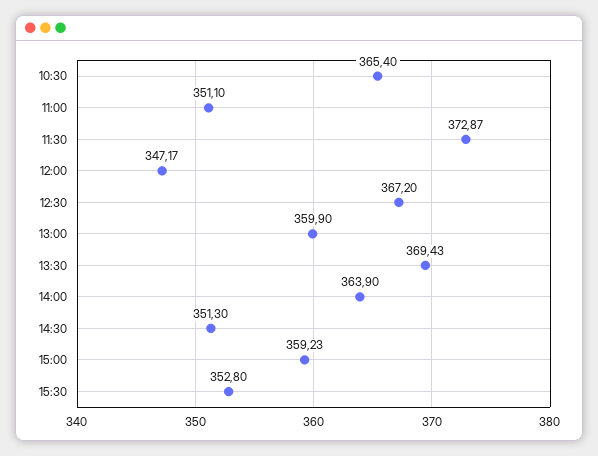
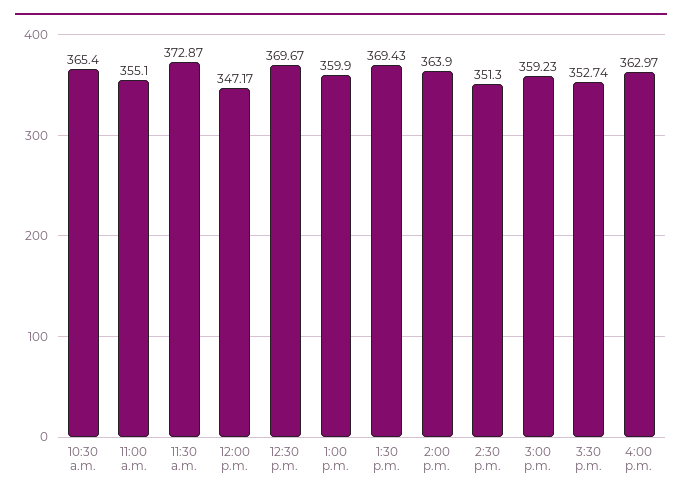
11:00: 351.1 -> 355.1
12:30: 367.2 -> 369.67
15:30: 352.8 -> 352.74
4:00 p.m.: none -> 362.97

